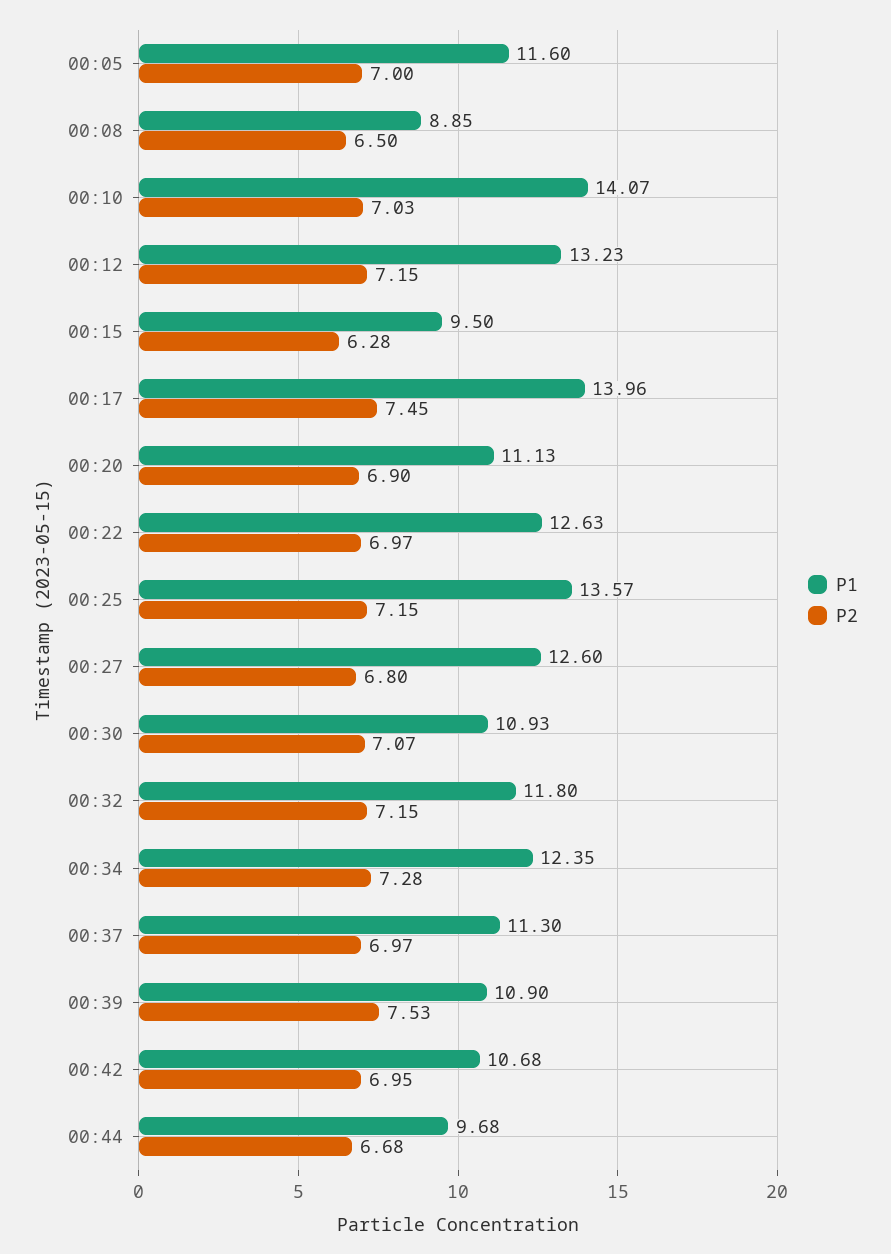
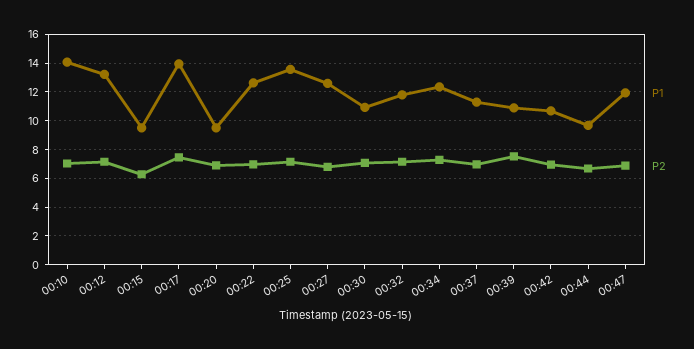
P1, 00:05: 11.6 -> none
P2, 00:05: 7 -> none
P1, 00:08: 8.85 -> none
P2, 00:08: 6.5 -> none
P1, 00:20: 11.13 -> 9.5
P1, 00:47: none -> 12
P2, 00:47: none -> 7

